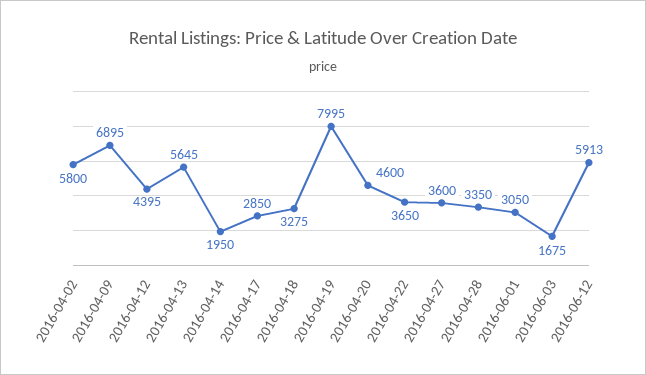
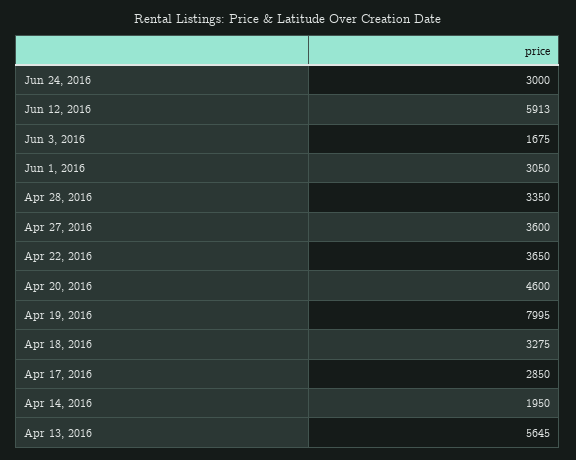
2016-04-02: 5800 -> none
2016-04-09: 6895 -> none
2016-04-12: 4395 -> none
Jun 24, 2016: none -> 3000

